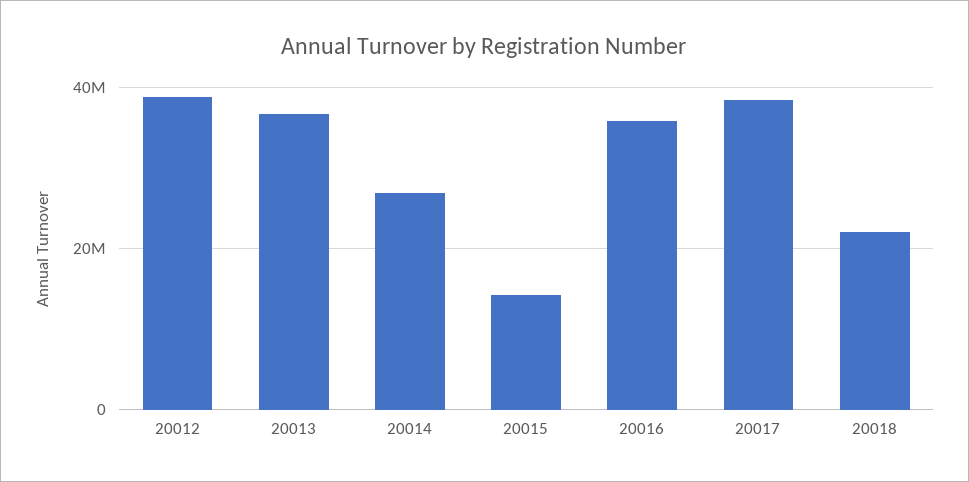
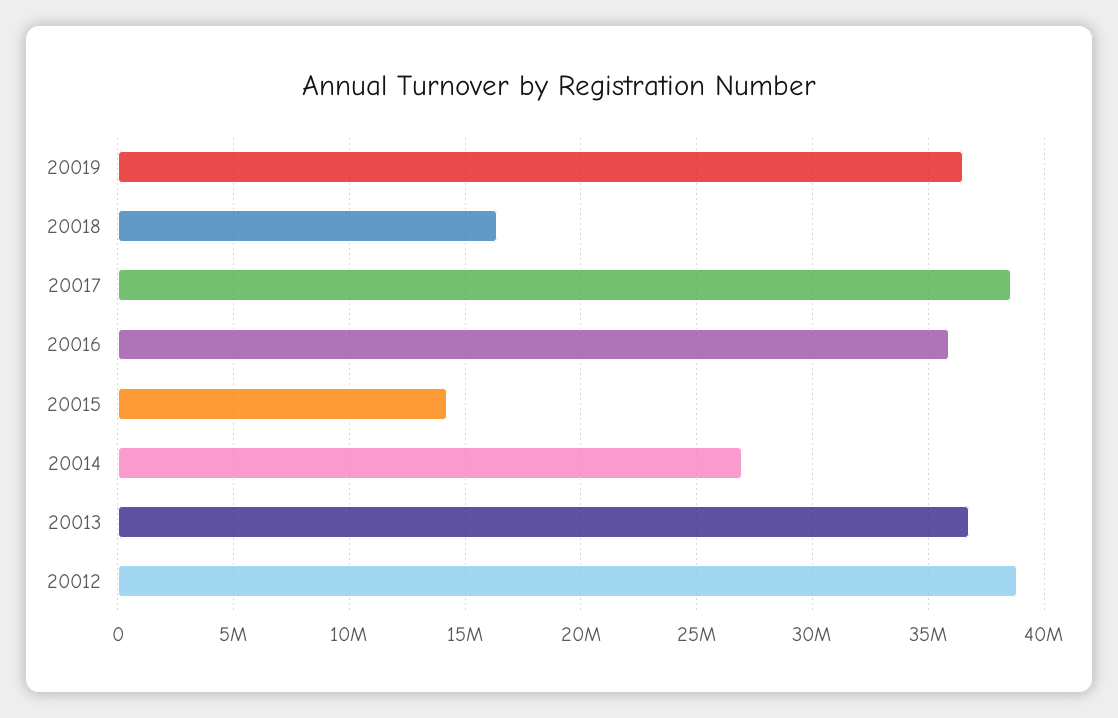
20018: 22000000 -> 16500000
20019: none -> 36500000

